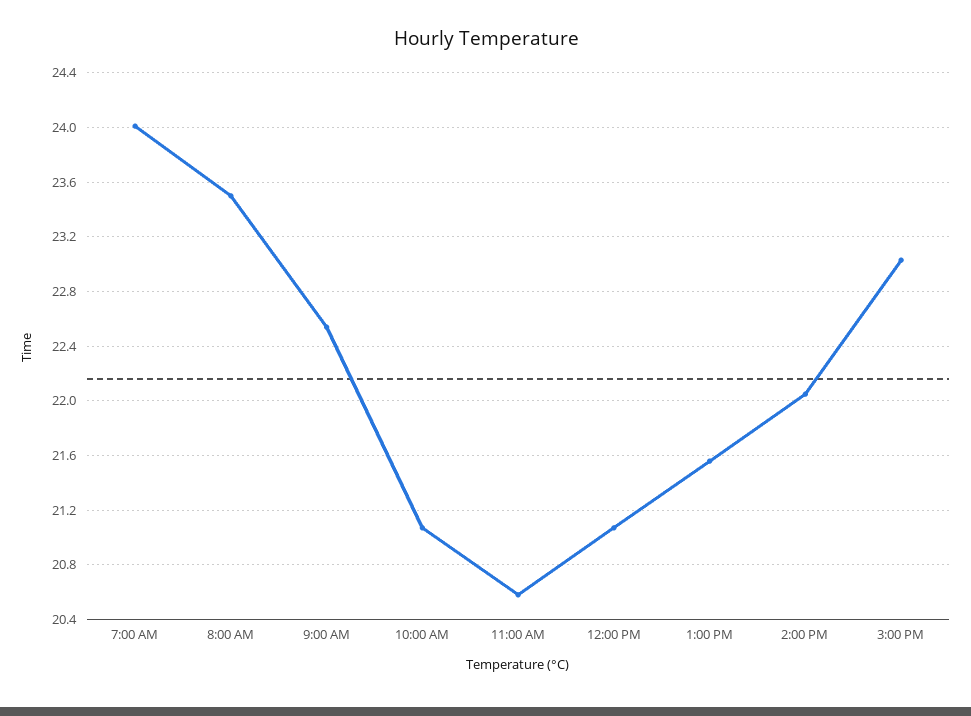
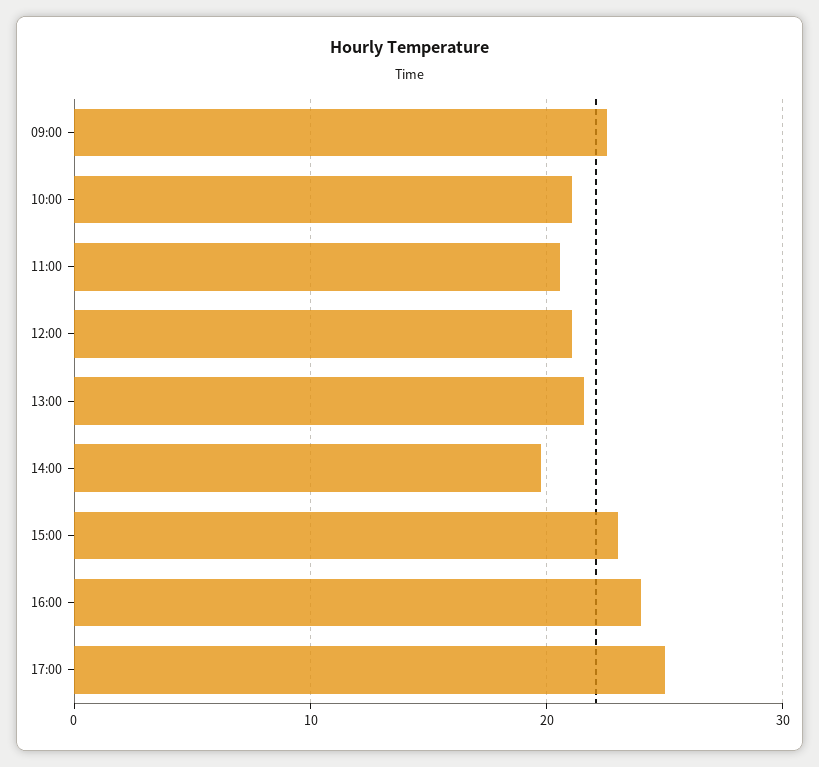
7:00 AM: 24 -> none
8:00 AM: 23.5 -> none
2:00 PM: 22.05 -> 20
16:00: none -> 24
17:00: none -> 25

